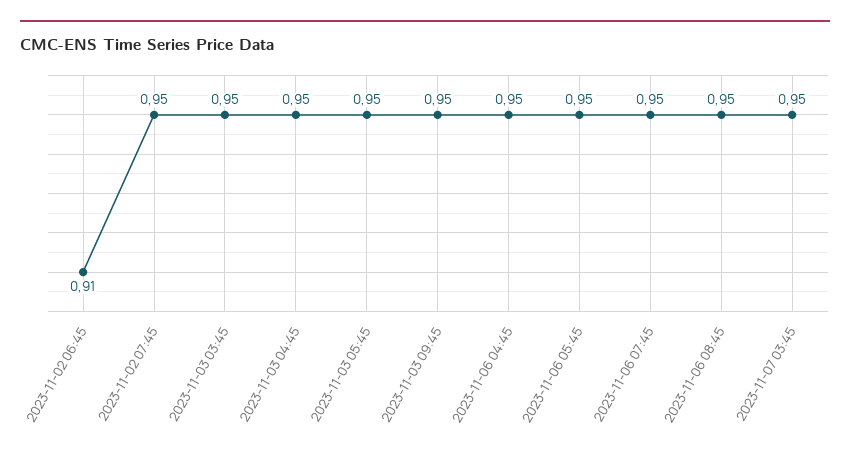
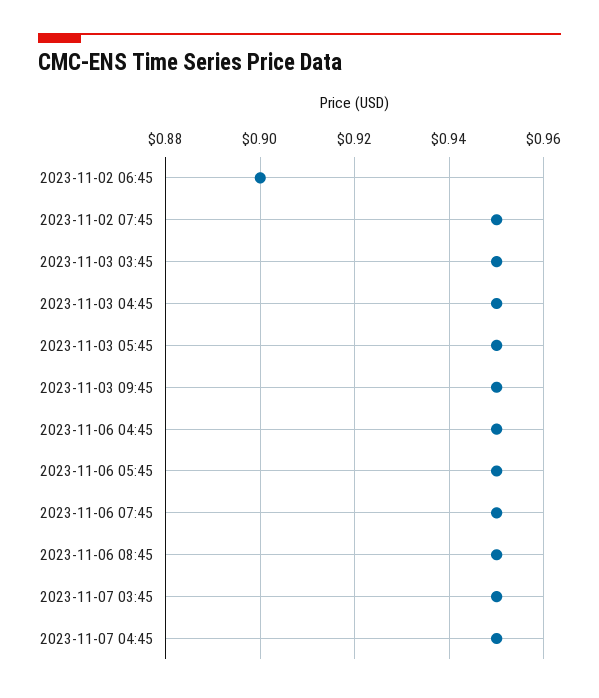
2023-11-02 06:45: 0.91 -> 0.9
2023-11-07 04:45: none -> 0.95

